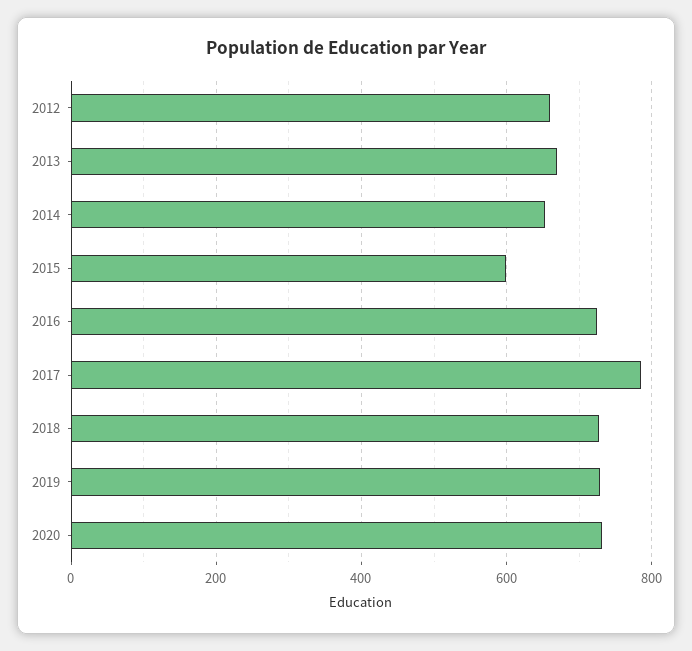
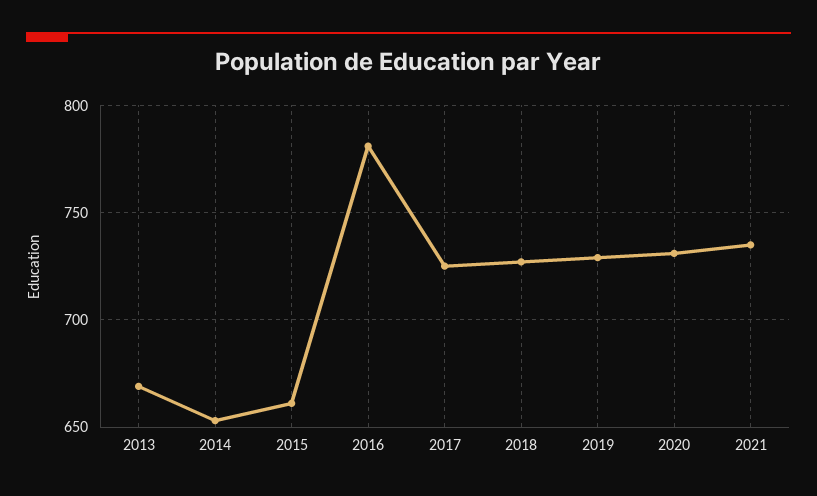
2012: 660 -> none
2015: 600 -> 660
2016: 720 -> 780
2017: 780 -> 725
2021: none -> 735

